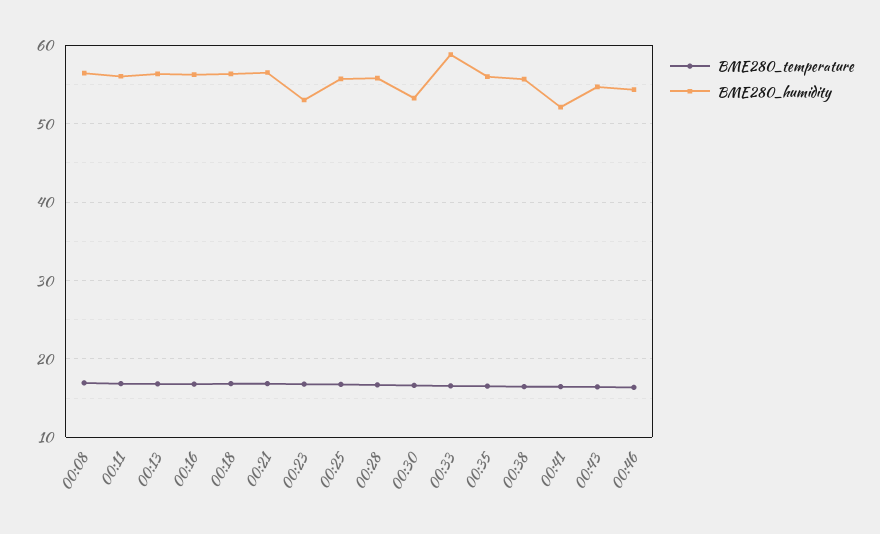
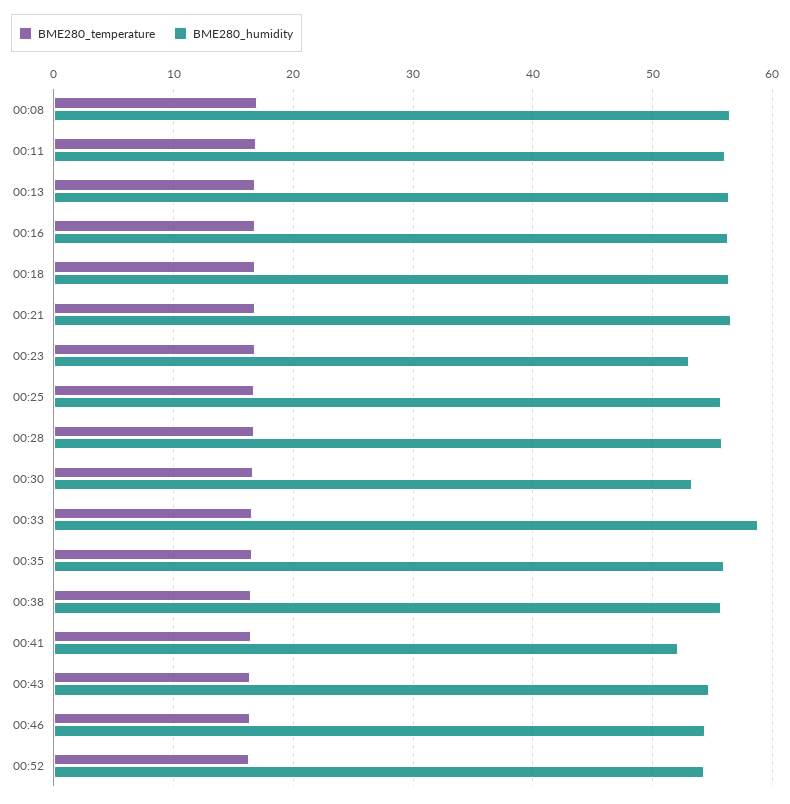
BME280_temperature, 00:52: none -> 16
BME280_humidity, 00:52: none -> 54

